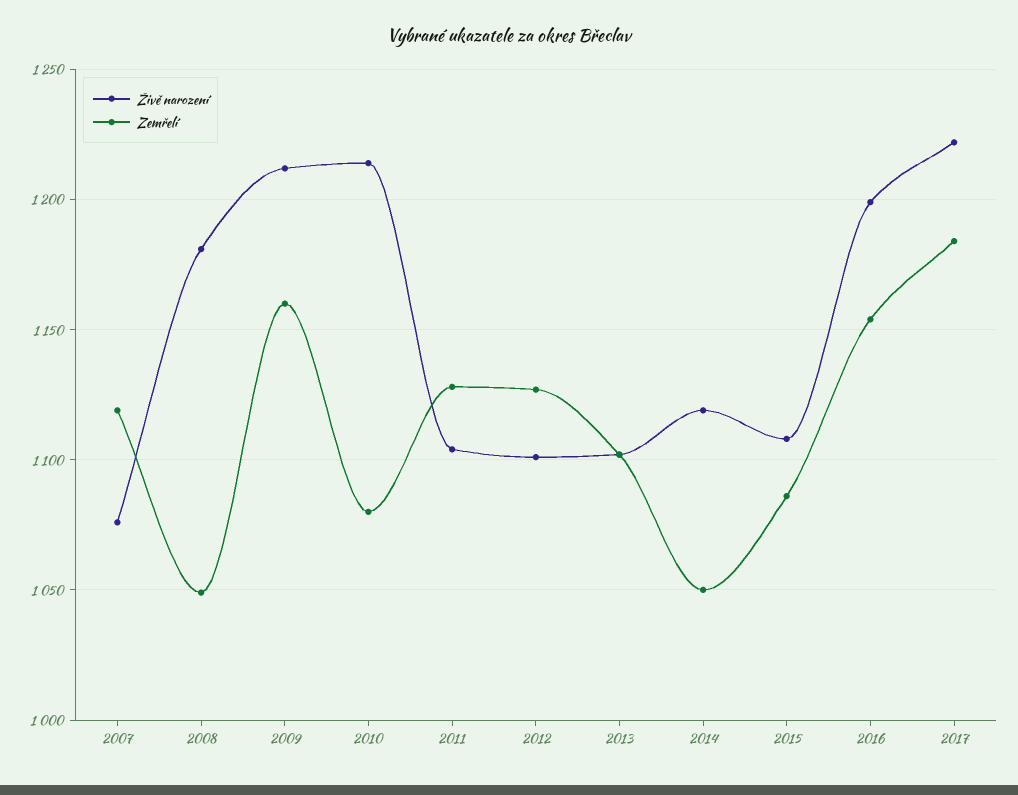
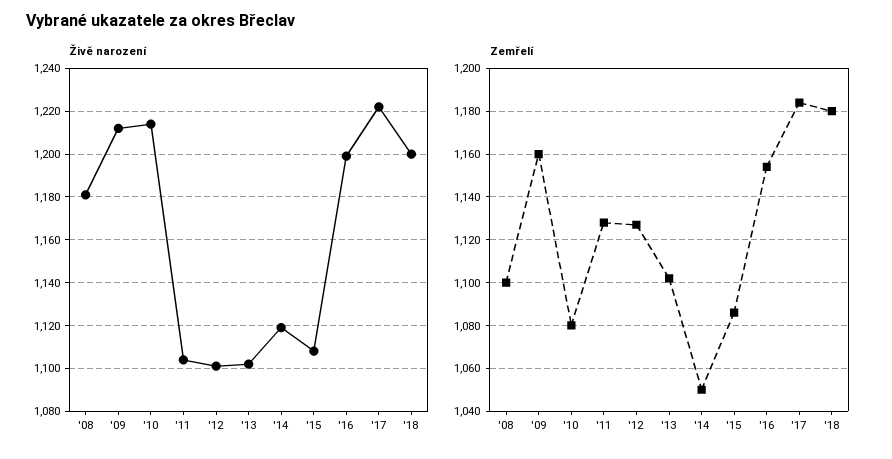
Živě narození, 2007: 1075 -> none
Zemřelí, 2007: 1120 -> none
Zemřelí, 2008: 1050 -> 1100
Živě narození, '18: none -> 1200
Zemřelí, '18: none -> 1180

